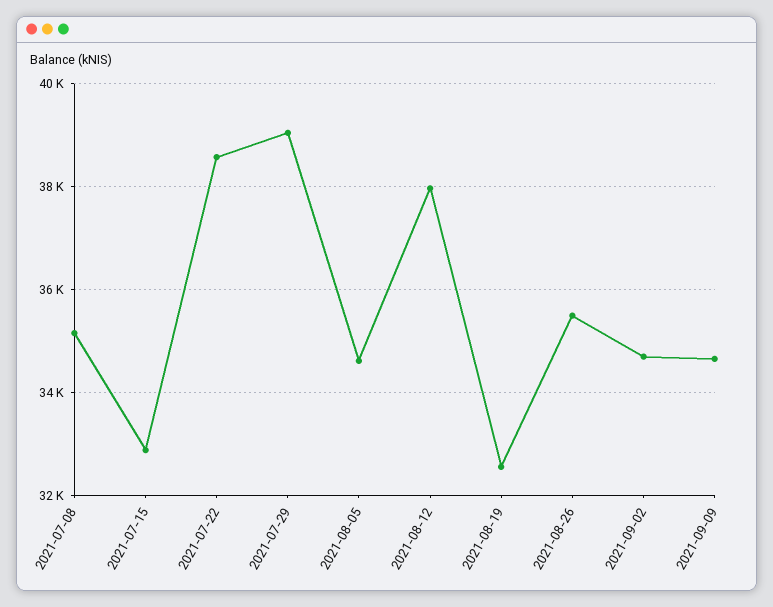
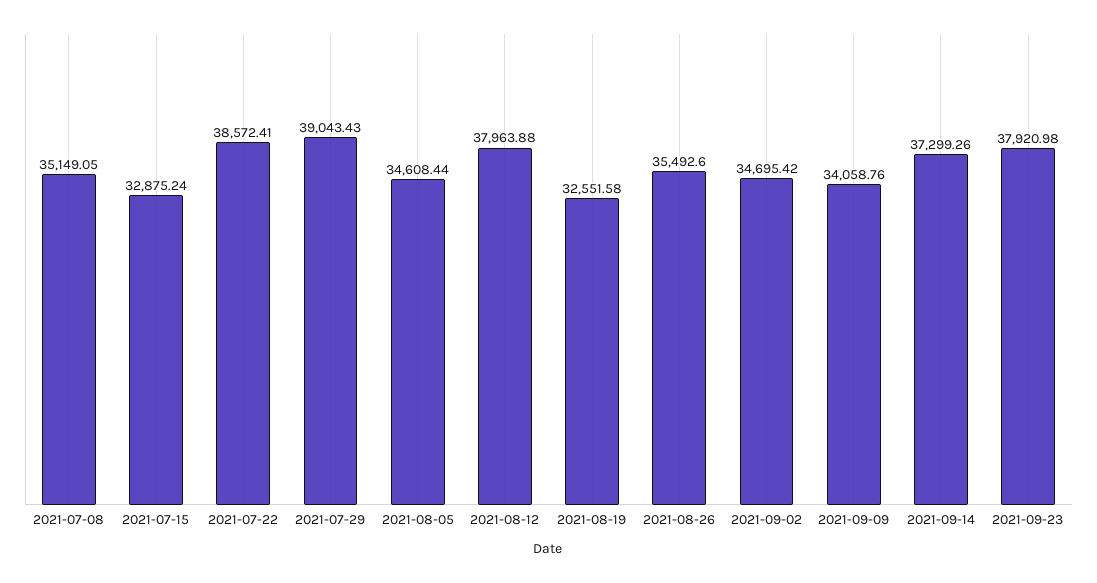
2021-09-09: 34600 -> 34058.76
2021-09-14: none -> 37299.26
2021-09-23: none -> 37920.98

